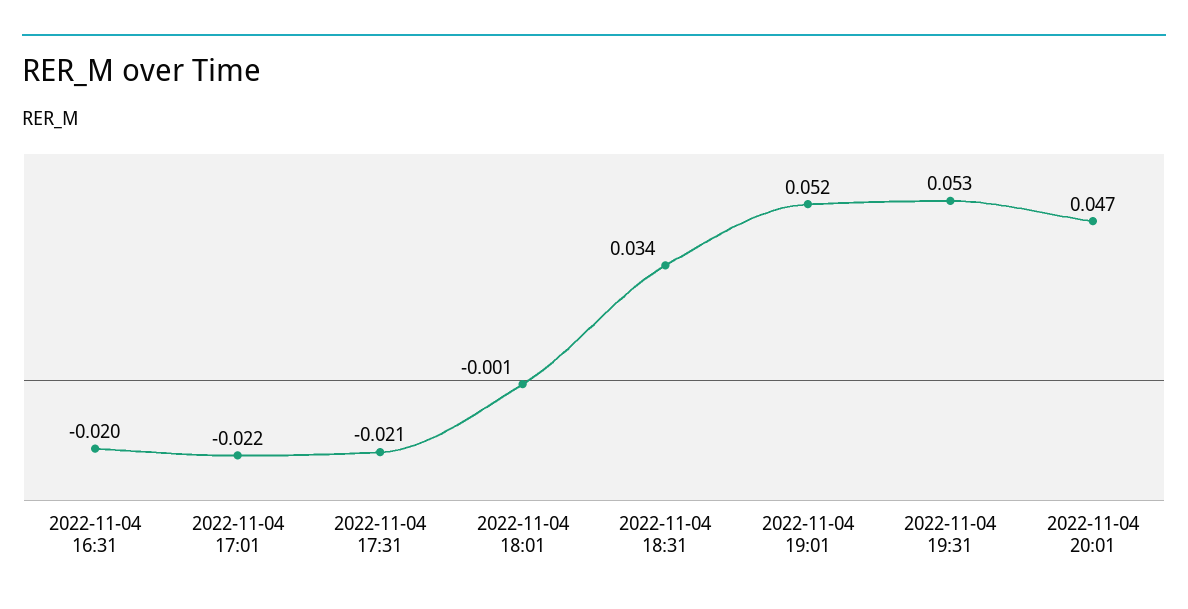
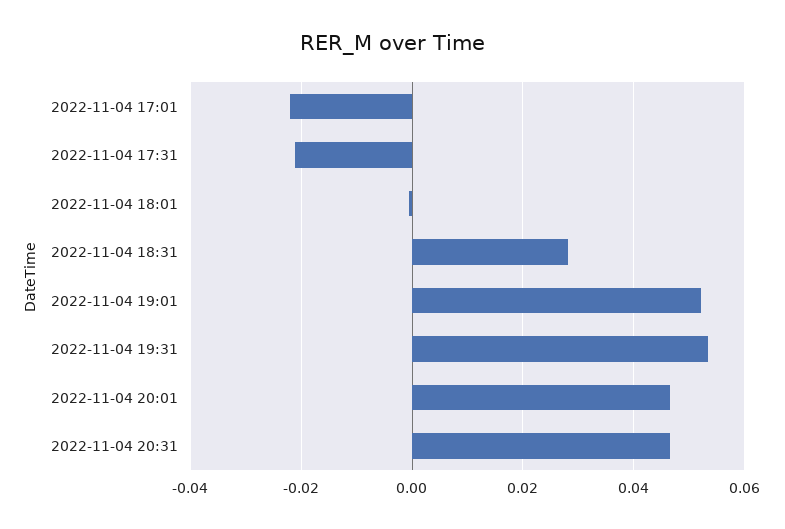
2022-11-04 16:31: -0.02 -> none
2022-11-04 18:31: 0.034 -> 0.028
2022-11-04 20:31: none -> 0.046

